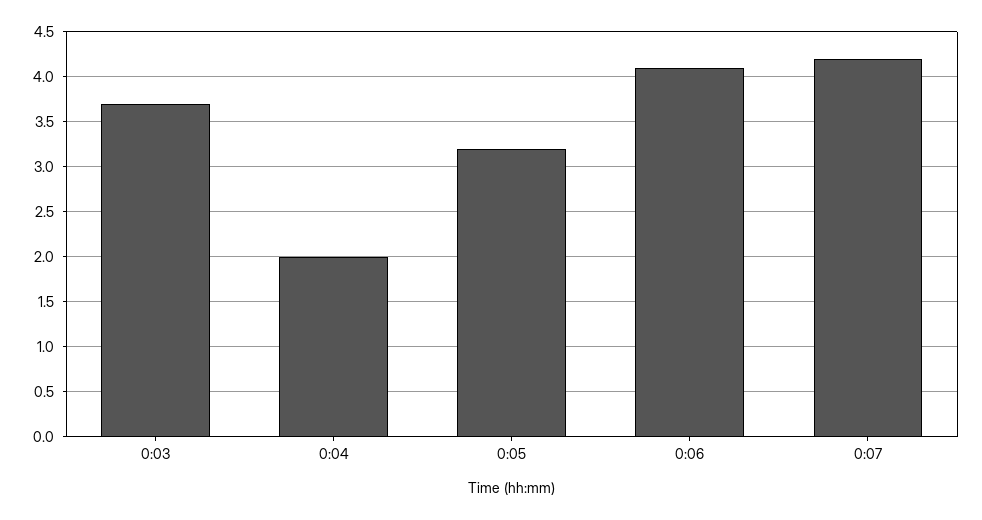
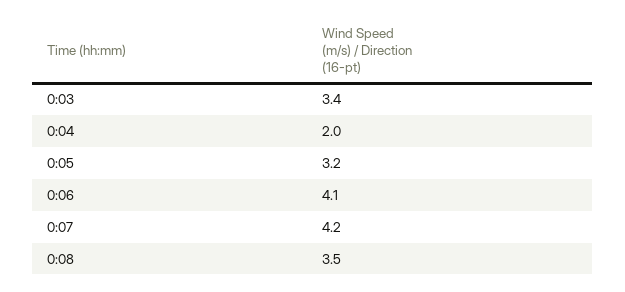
0:03: 3.7 -> 3.4
0:08: none -> 3.5

